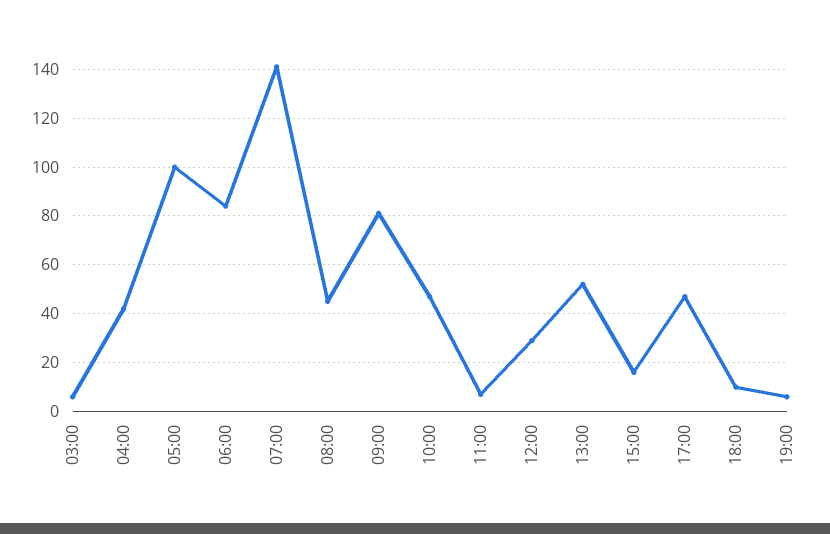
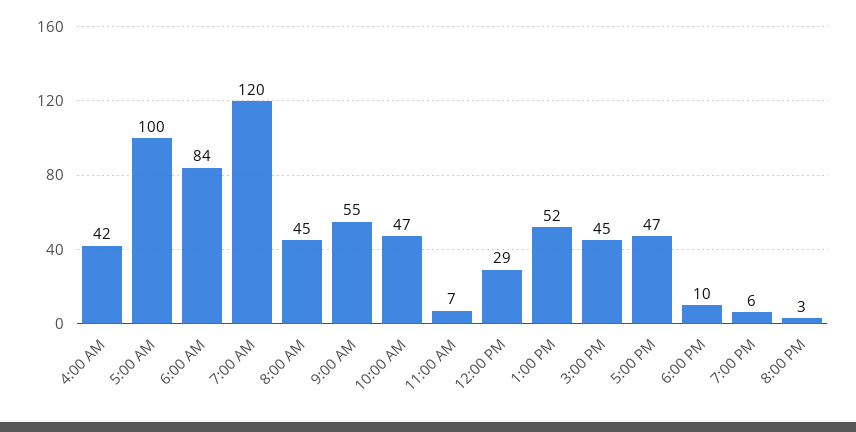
03:00: 5 -> none
07:00: 140 -> 120
09:00: 80 -> 55
15:00: 15 -> 45
8:00 PM: none -> 3

